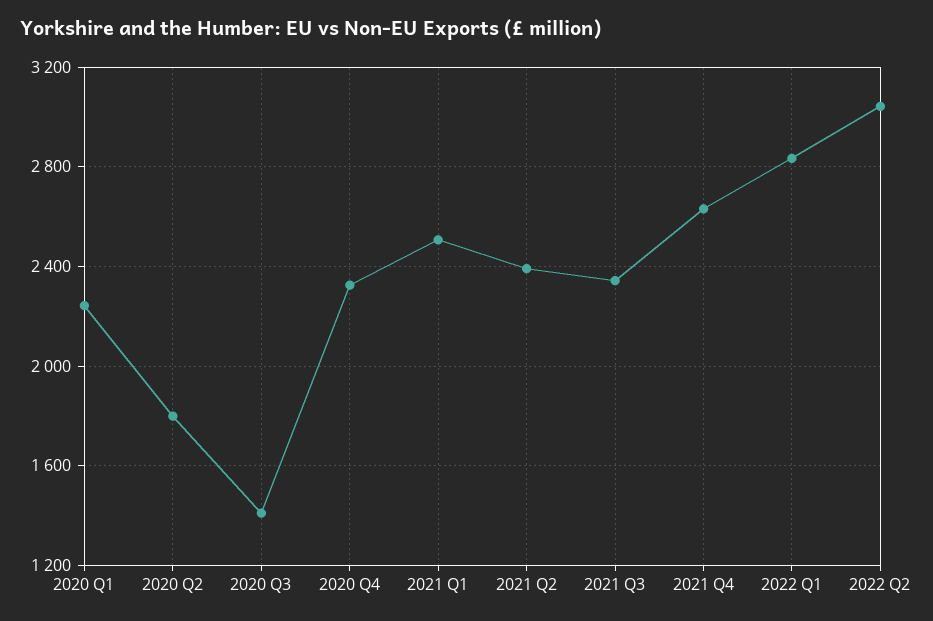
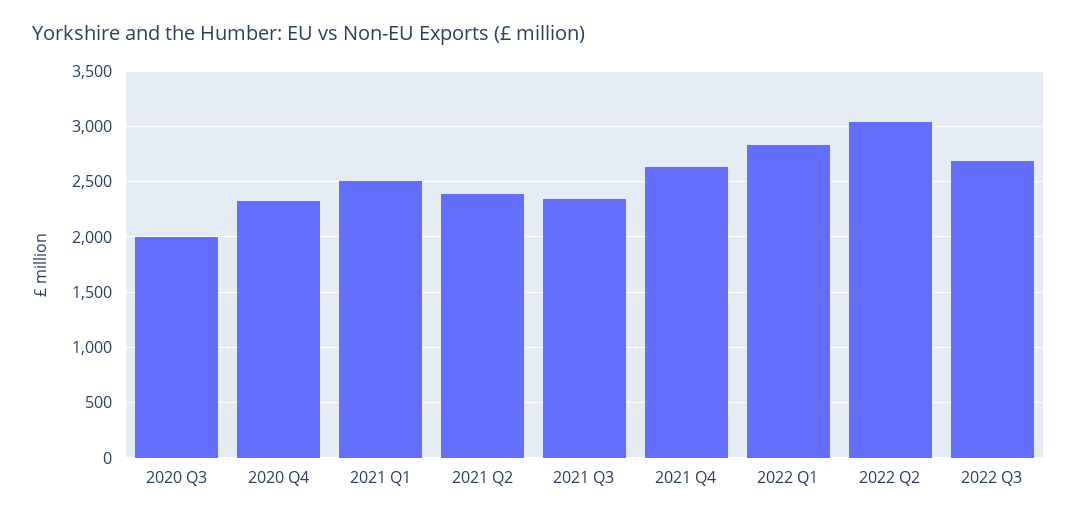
2020 Q1: 2250 -> none
2020 Q2: 1800 -> none
2020 Q3: 1400 -> 2000
2022 Q3: none -> 2700

